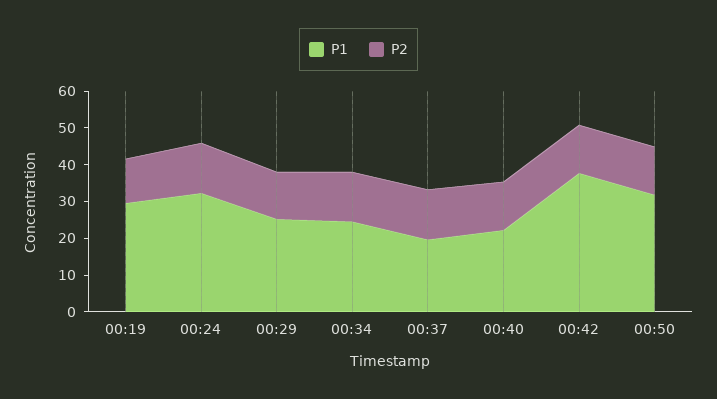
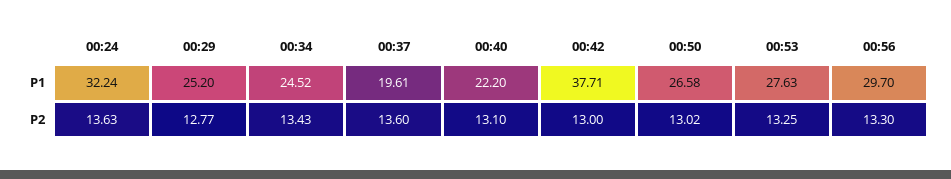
P1, 00:19: 30 -> none
P2, 00:19: 12.5 -> none
P1, 00:50: 32.5 -> 26.58
P1, 00:53: none -> 27.63
P1, 00:56: none -> 29.7
P2, 00:53: none -> 13.25
P2, 00:56: none -> 13.3

